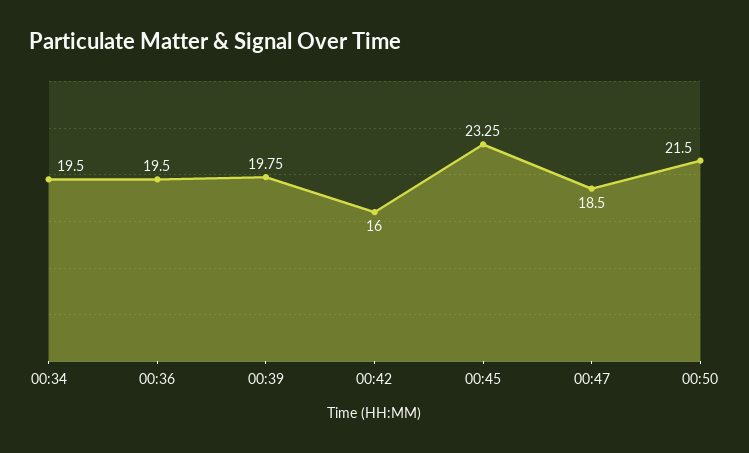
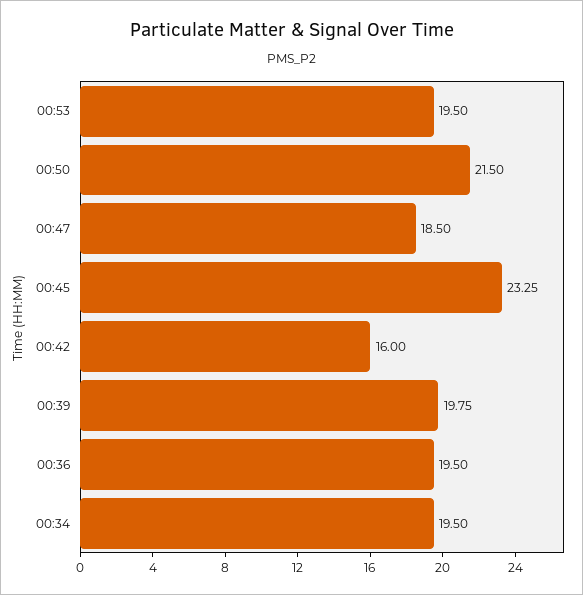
00:53: none -> 19.5

